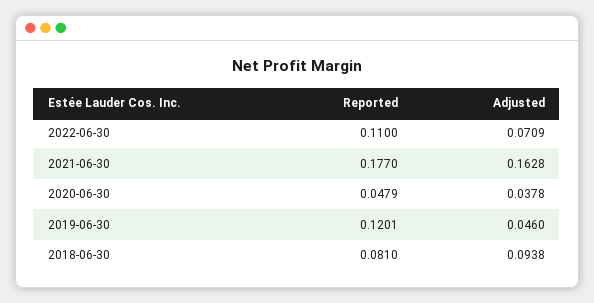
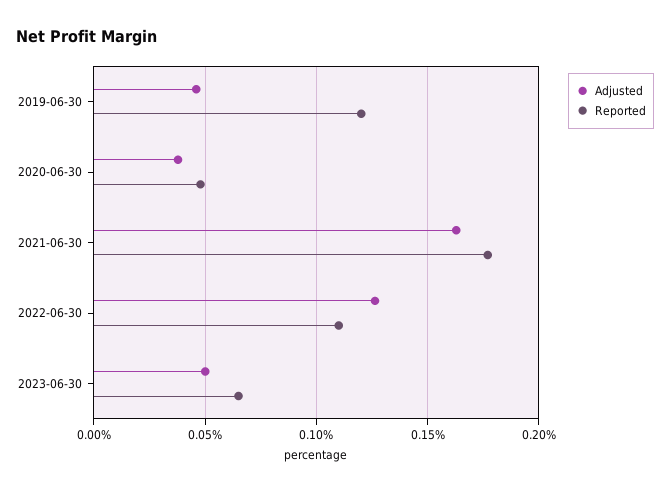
Adjusted, 2022-06-30: 0.0709 -> 0.125
Reported, 2018-06-30: 0.081 -> none
Adjusted, 2018-06-30: 0.0938 -> none
Adjusted, 2023-06-30: none -> 0.05
Reported, 2023-06-30: none -> 0.065

